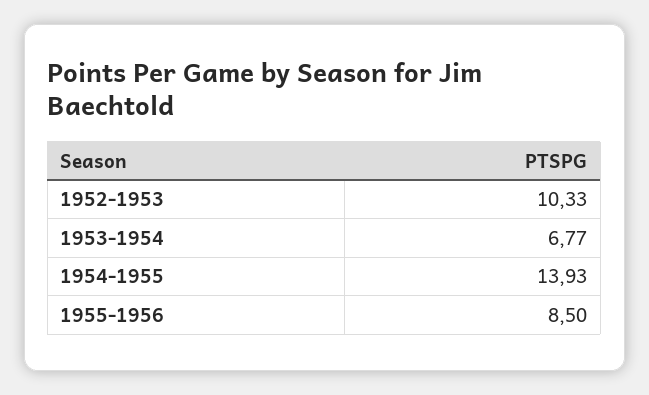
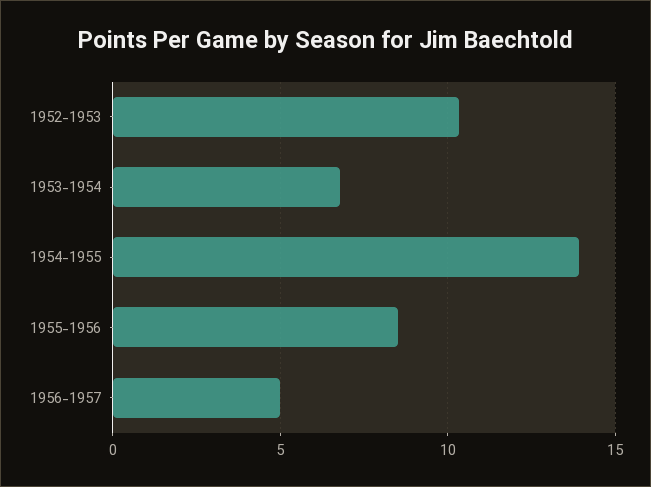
1956-1957: none -> 5

